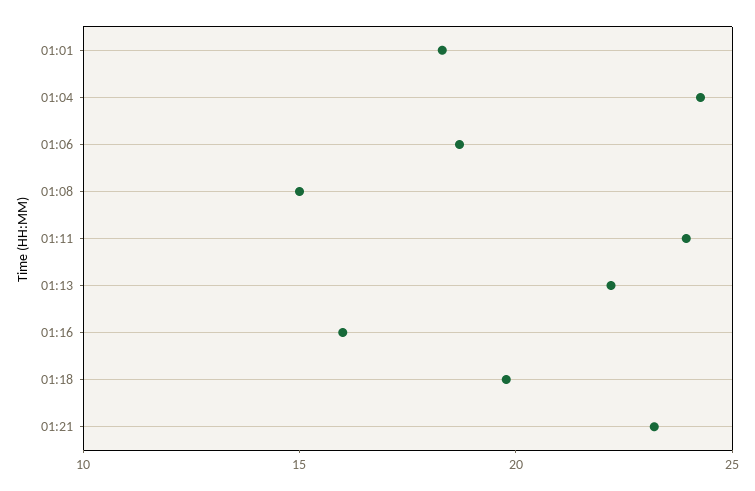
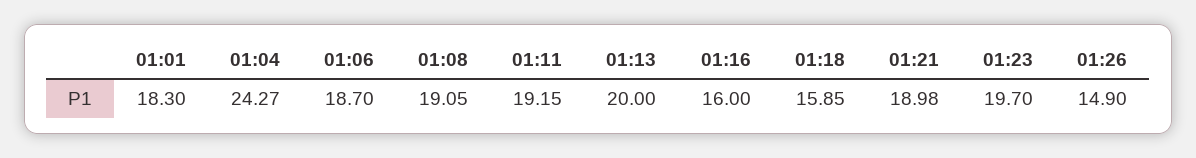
01:08: 15 -> 19.05
01:11: 24 -> 19.15
01:13: 22 -> 20
01:18: 20 -> 15.85
01:21: 23 -> 18.98
01:23: none -> 19.7
01:26: none -> 14.9

